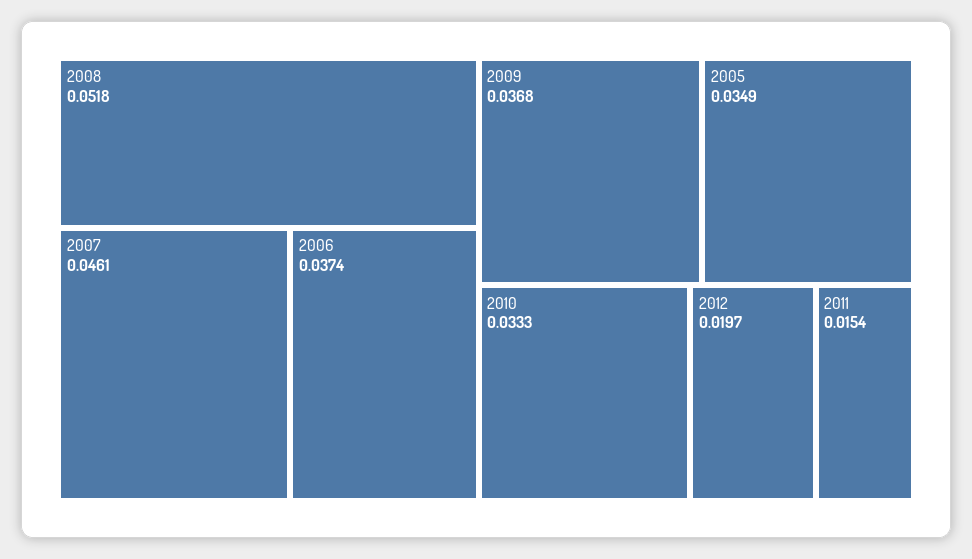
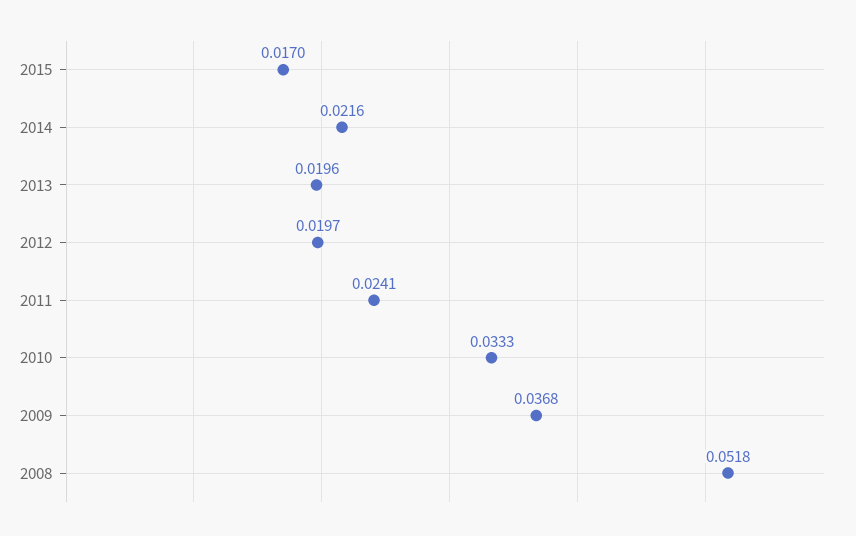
2007: 0.0461 -> none
2006: 0.0374 -> none
2005: 0.0349 -> none
2011: 0.0154 -> 0.0241
2015: none -> 0.017
2014: none -> 0.0216
2013: none -> 0.0196

